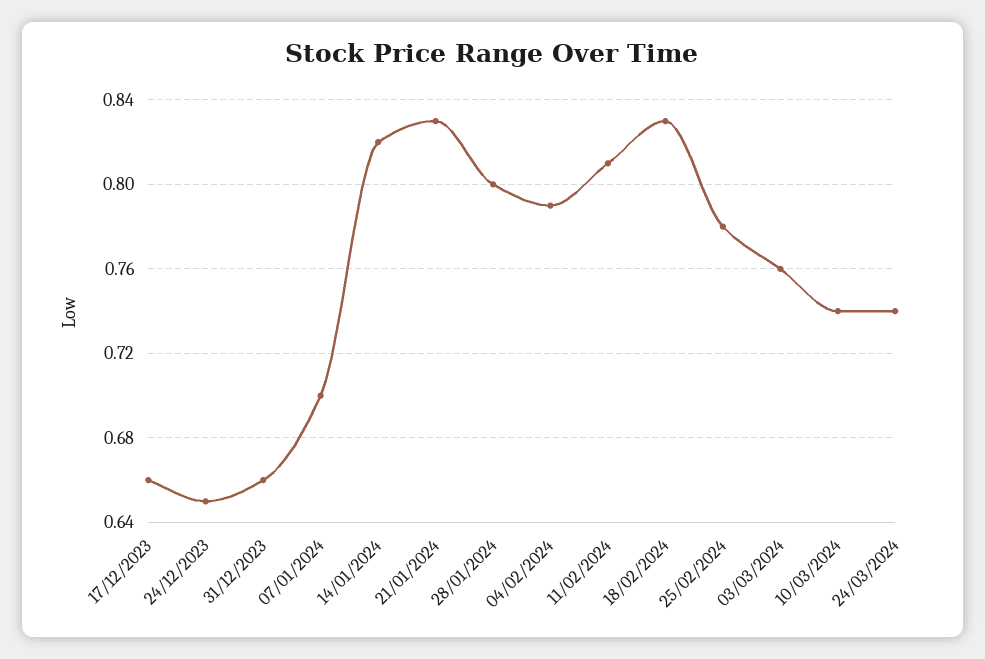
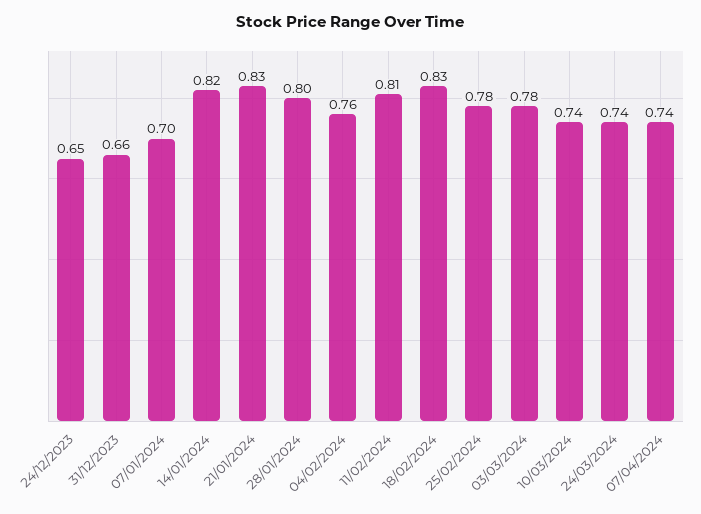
17/12/2023: 0.66 -> none
04/02/2024: 0.79 -> 0.76
03/03/2024: 0.76 -> 0.78
07/04/2024: none -> 0.74

